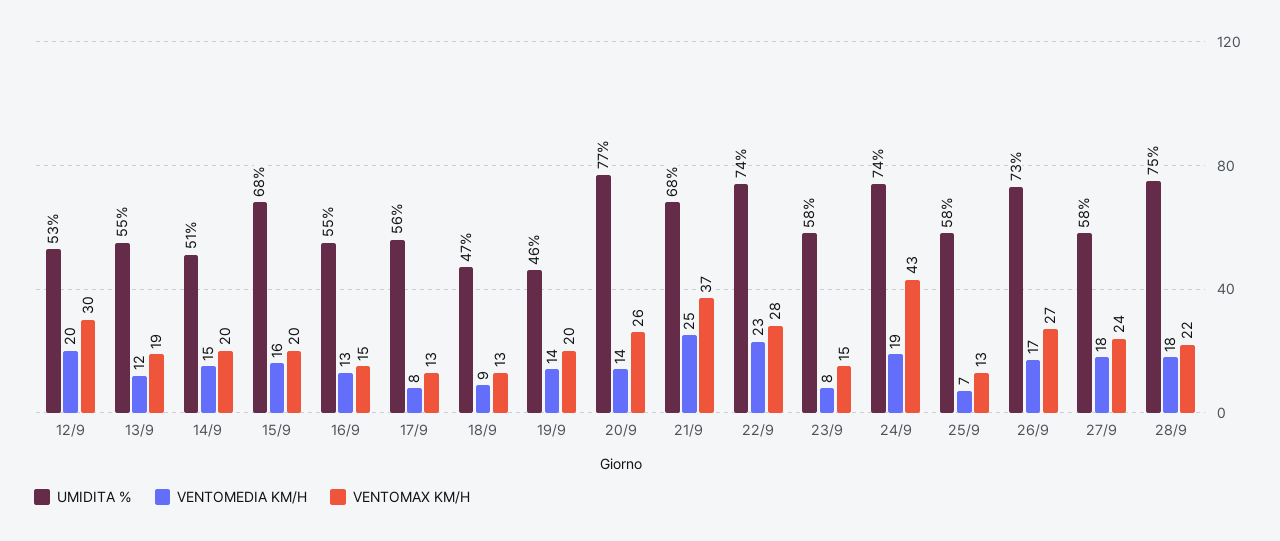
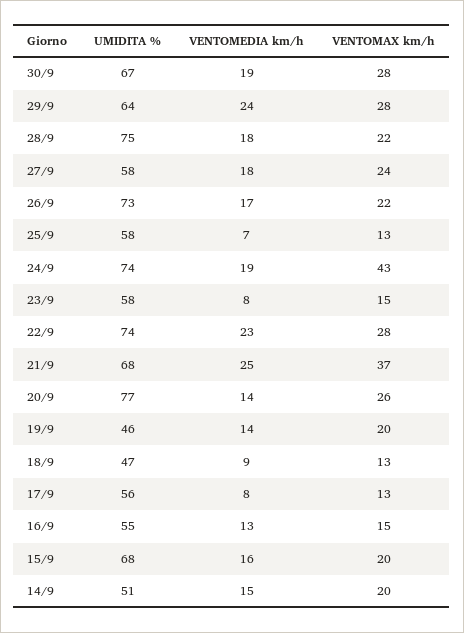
UMIDITA %, 12/9: 53 -> none
VENTOMEDIA KM/H, 12/9: 20 -> none
VENTOMAX KM/H, 12/9: 30 -> none
UMIDITA %, 13/9: 55 -> none
VENTOMEDIA KM/H, 13/9: 12 -> none
VENTOMAX KM/H, 13/9: 19 -> none
VENTOMAX KM/H, 26/9: 27 -> 22
UMIDITA %, 30/9: none -> 67
VENTOMEDIA KM/H, 30/9: none -> 19
VENTOMAX KM/H, 30/9: none -> 28
UMIDITA %, 29/9: none -> 64
VENTOMEDIA KM/H, 29/9: none -> 24
VENTOMAX KM/H, 29/9: none -> 28

